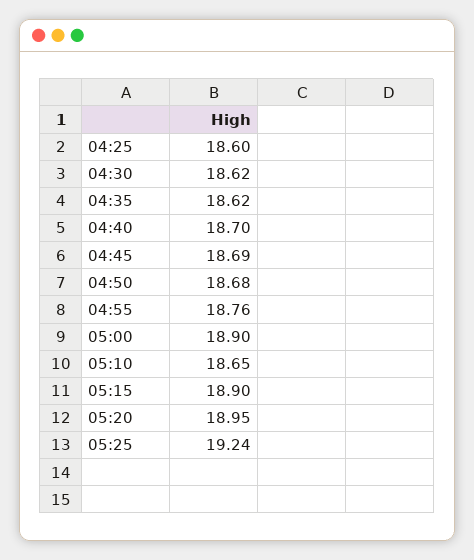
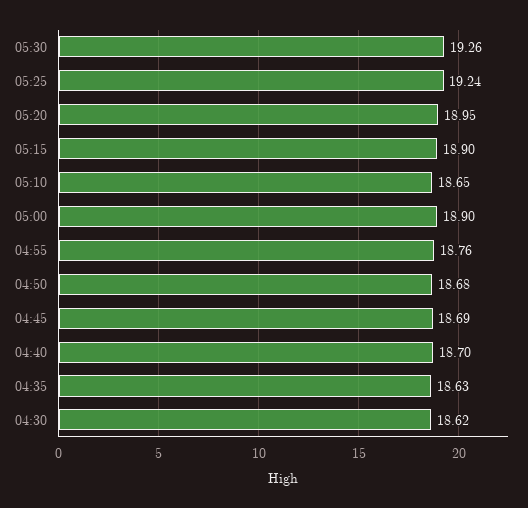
04:25: 18.6 -> none
04:35: 18.62 -> 18.63
05:30: none -> 19.26

